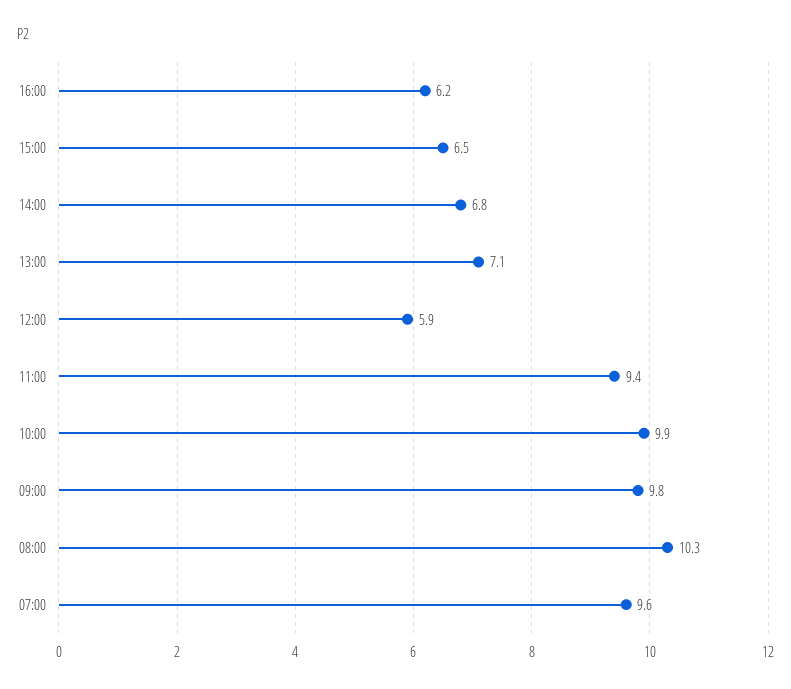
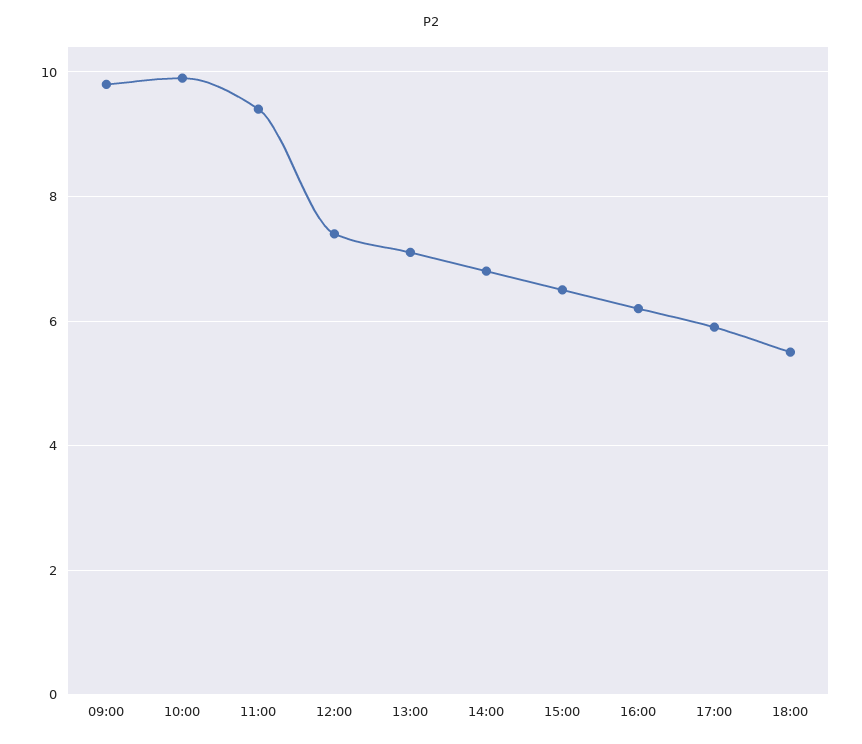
12:00: 5.9 -> 7.5
08:00: 10.3 -> none
07:00: 9.6 -> none
17:00: none -> 6
18:00: none -> 5.5

